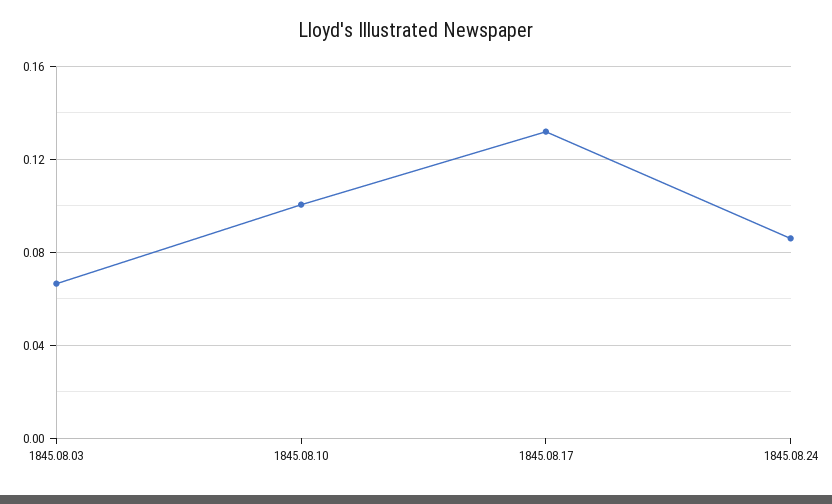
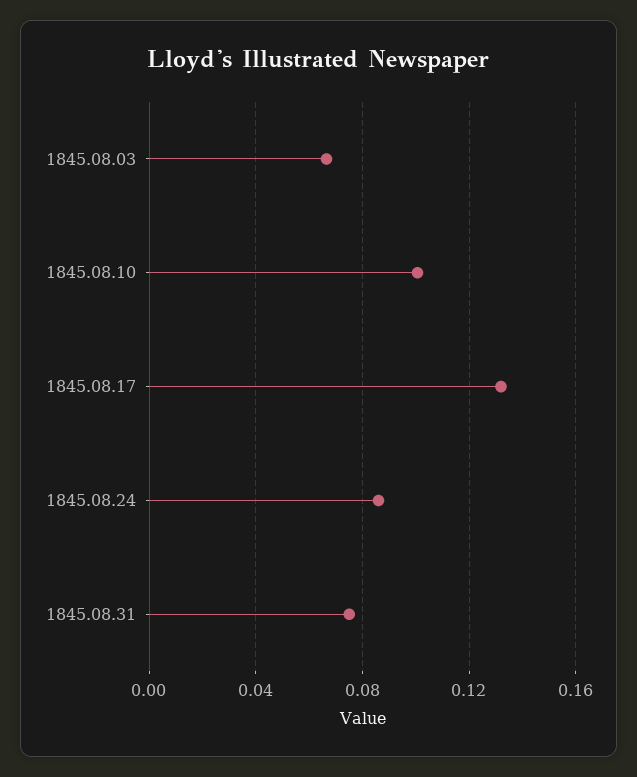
1845.08.31: none -> 0.075

